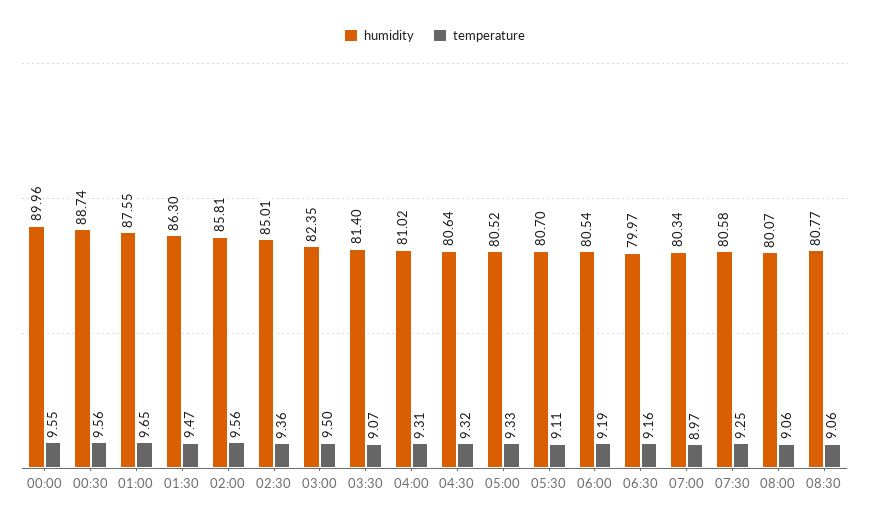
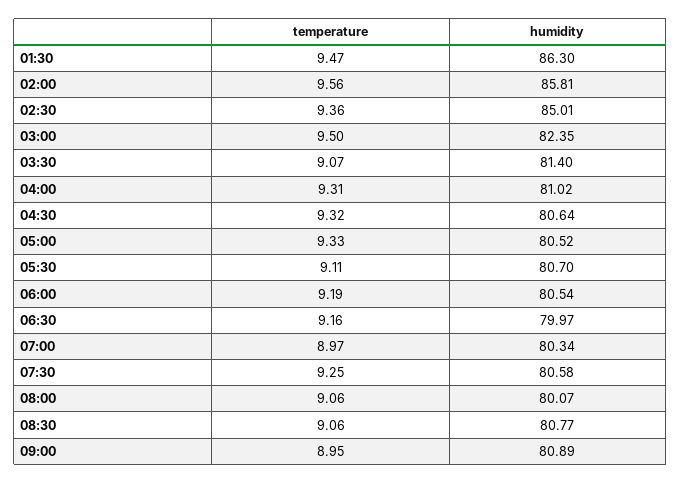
humidity, 00:00: 89.96 -> none
temperature, 00:00: 9.55 -> none
humidity, 00:30: 88.74 -> none
temperature, 00:30: 9.56 -> none
humidity, 01:00: 87.55 -> none
temperature, 01:00: 9.65 -> none
temperature, 09:00: none -> 8.95
humidity, 09:00: none -> 80.89

